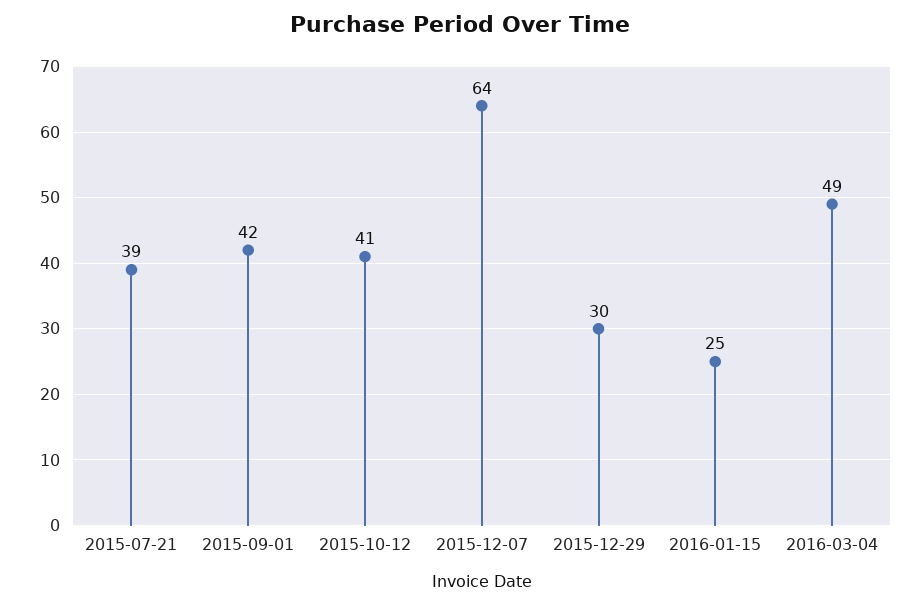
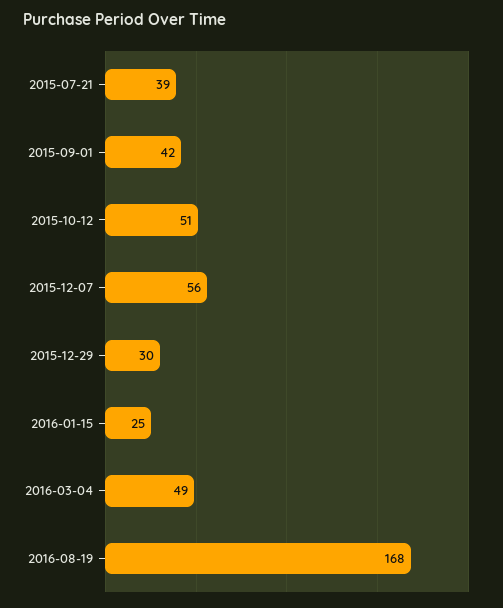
2015-10-12: 41 -> 51
2015-12-07: 64 -> 56
2016-08-19: none -> 168

